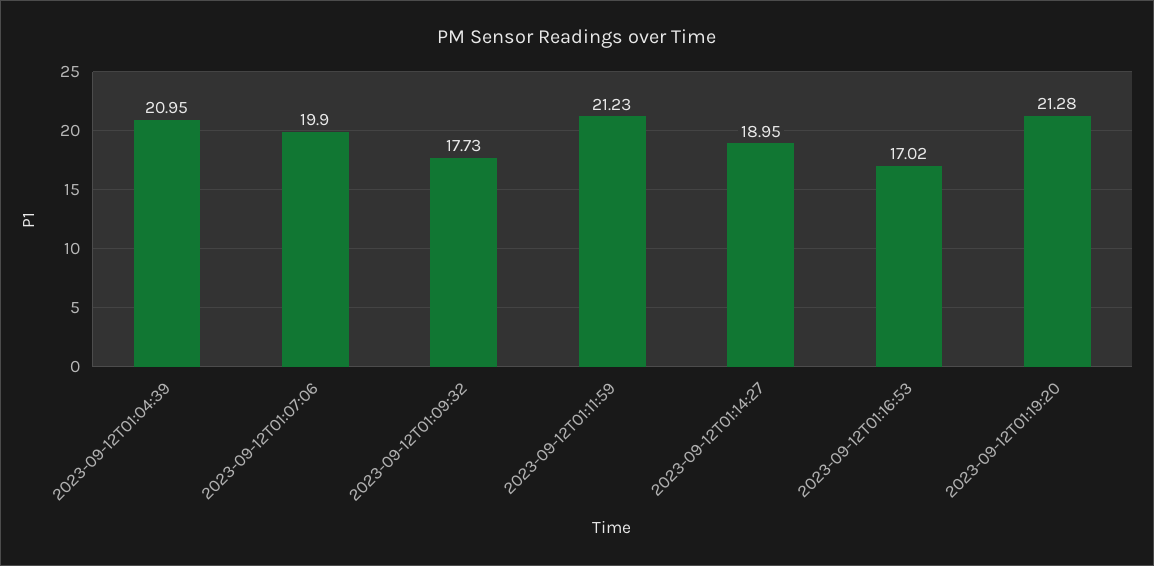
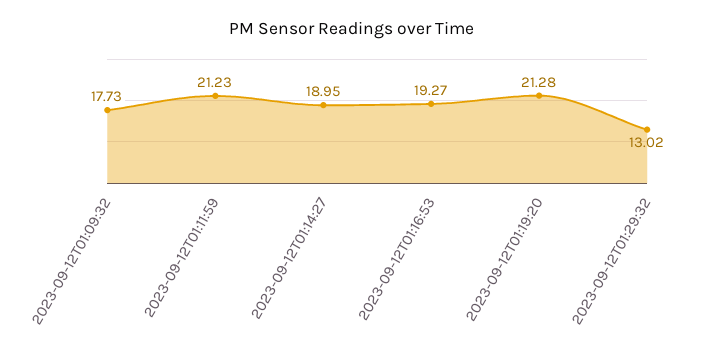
2023-09-12T01:04:39: 20.95 -> none
2023-09-12T01:07:06: 19.9 -> none
2023-09-12T01:16:53: 17.02 -> 19.27
2023-09-12T01:29:32: none -> 13.02

